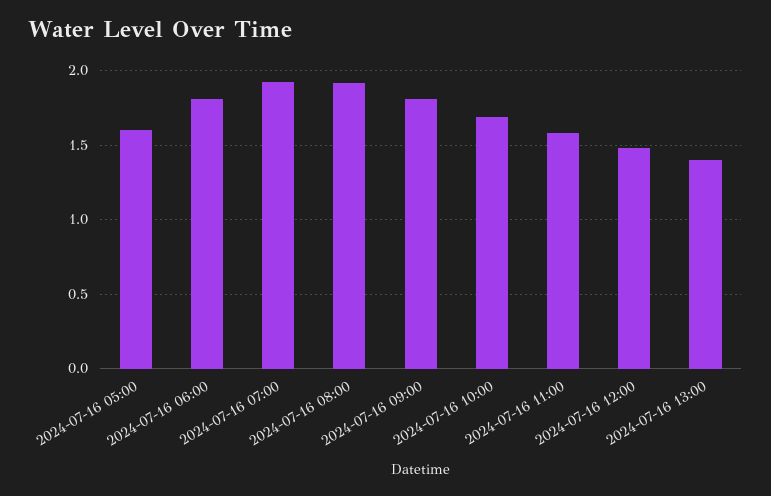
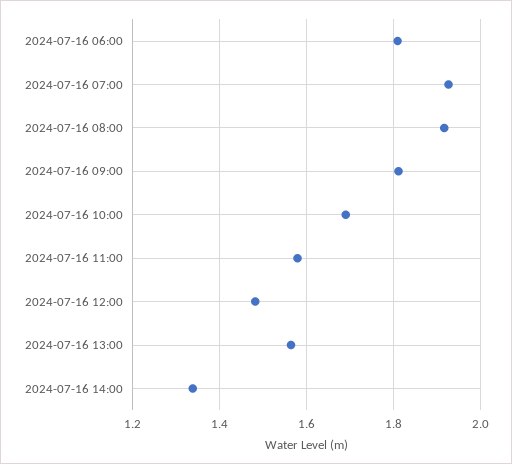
2024-07-16 05:00: 1.6 -> none
2024-07-16 13:00: 1.4 -> 1.56
2024-07-16 14:00: none -> 1.34

